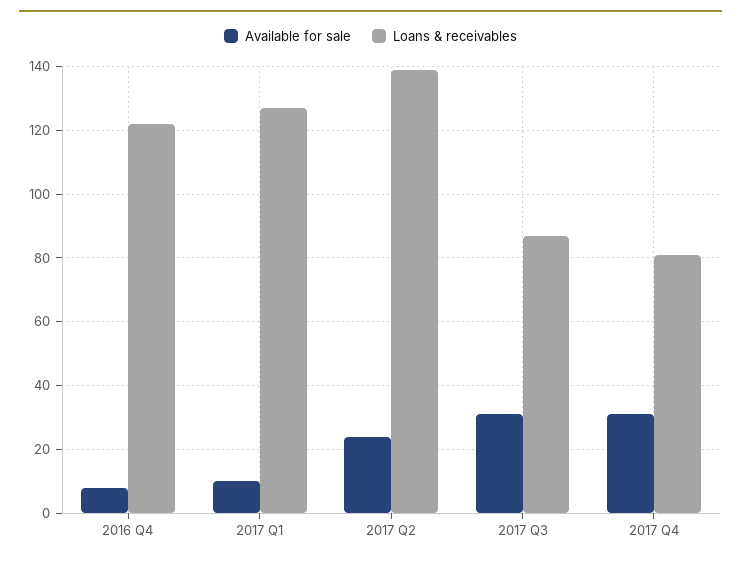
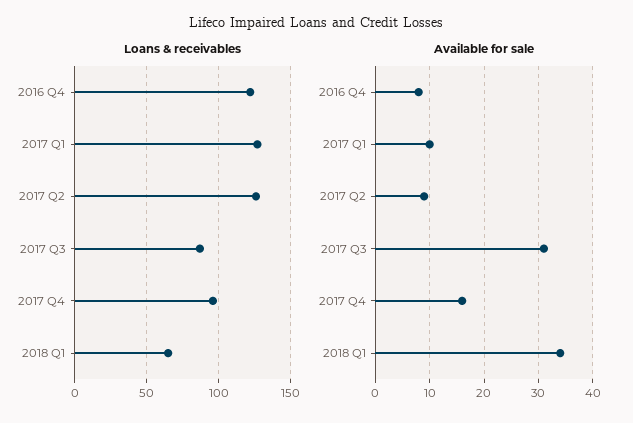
Available for sale, 2017 Q2: 25 -> 10
Loans & receivables, 2017 Q2: 140 -> 125
Available for sale, 2017 Q4: 30 -> 15
Loans & receivables, 2017 Q4: 80 -> 95
Loans & receivables, 2018 Q1: none -> 65
Available for sale, 2018 Q1: none -> 35

